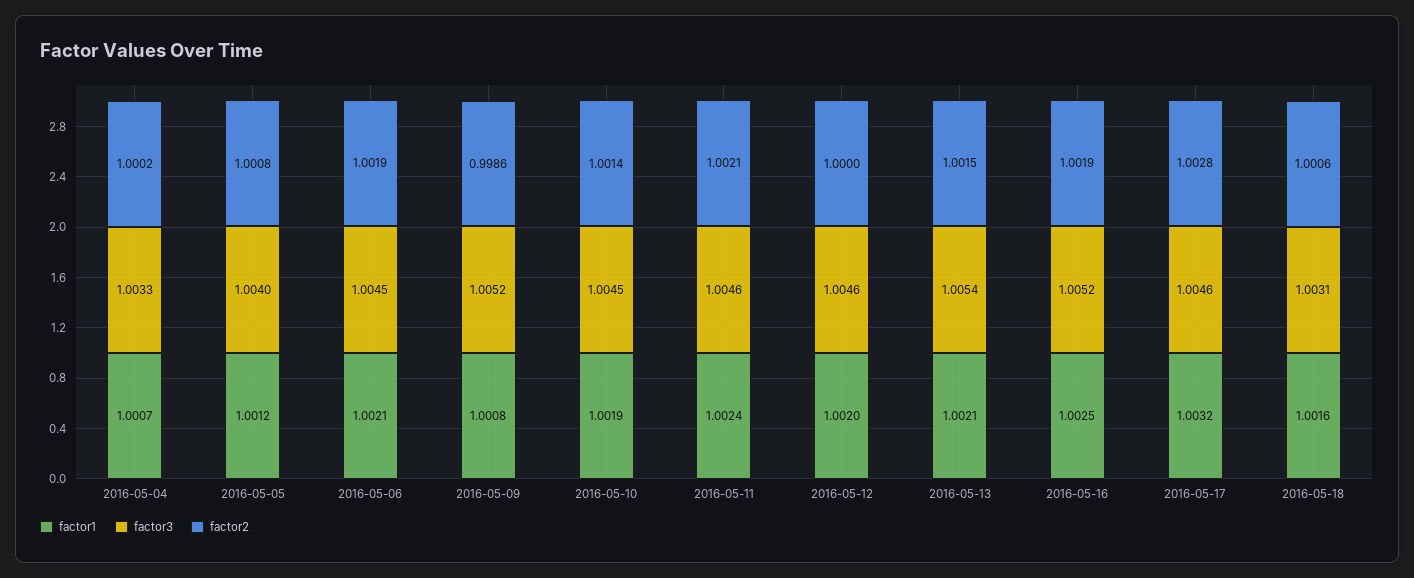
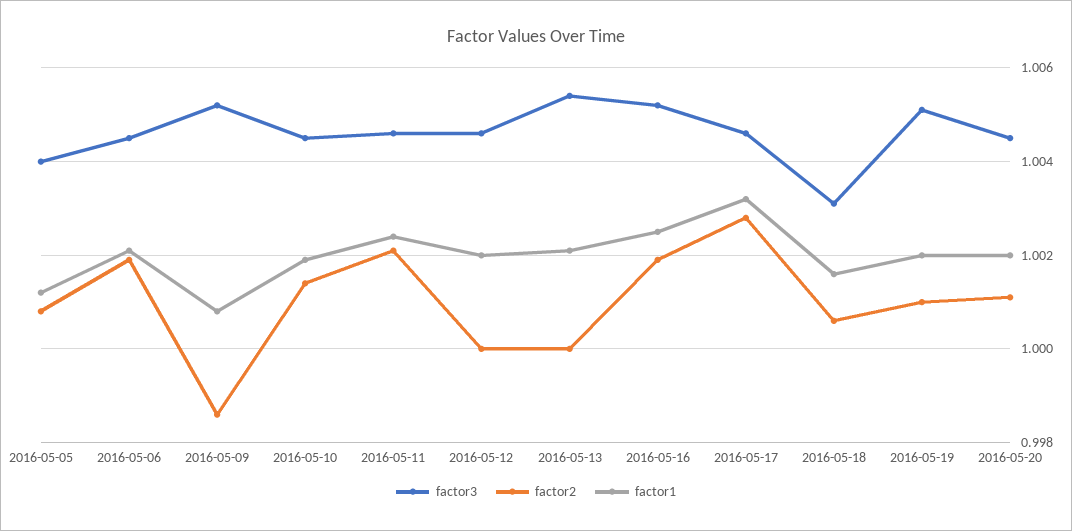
factor1, 2016-05-04: 1.0007 -> none
factor3, 2016-05-04: 1.0033 -> none
factor2, 2016-05-04: 1.0002 -> none
factor2, 2016-05-13: 1.0015 -> 1
factor3, 2016-05-19: none -> 1.005
factor2, 2016-05-19: none -> 1.001
factor1, 2016-05-19: none -> 1.002
factor3, 2016-05-20: none -> 1.0045
factor2, 2016-05-20: none -> 1.001
factor1, 2016-05-20: none -> 1.002

